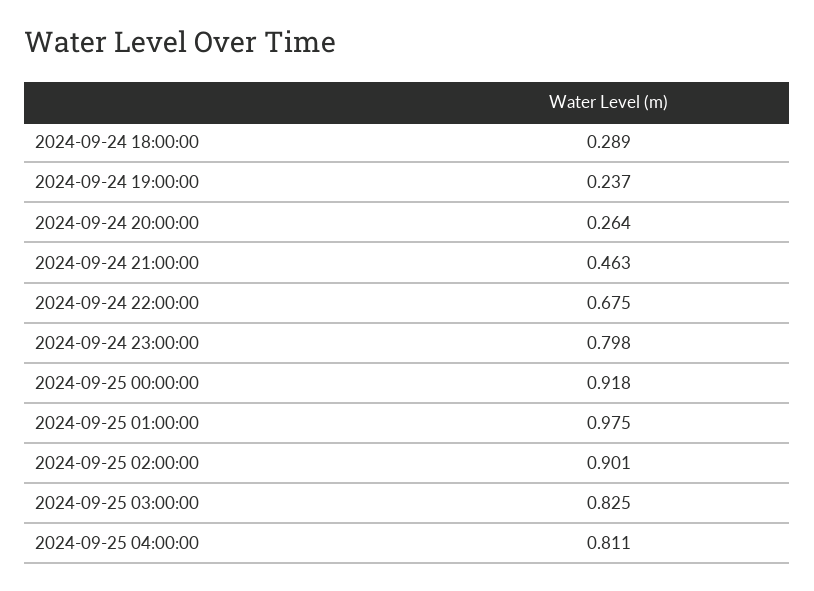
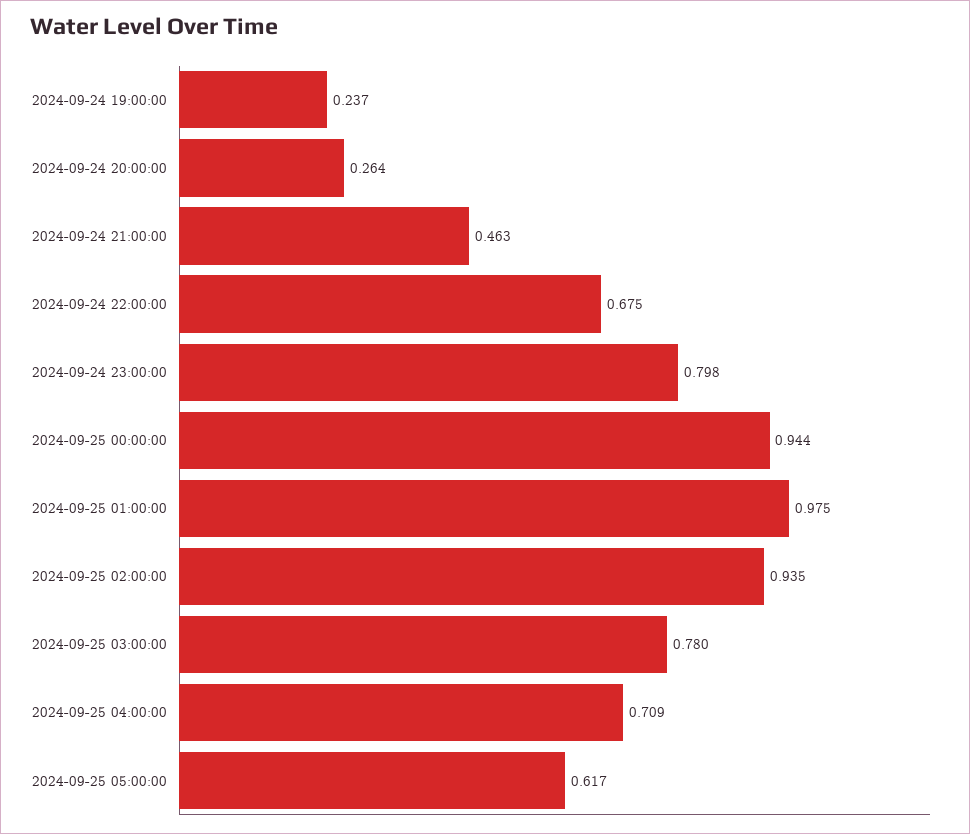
2024-09-24 18:00:00: 0.289 -> none
2024-09-25 00:00:00: 0.918 -> 0.944
2024-09-25 02:00:00: 0.901 -> 0.935
2024-09-25 03:00:00: 0.825 -> 0.78
2024-09-25 04:00:00: 0.811 -> 0.709
2024-09-25 05:00:00: none -> 0.617

